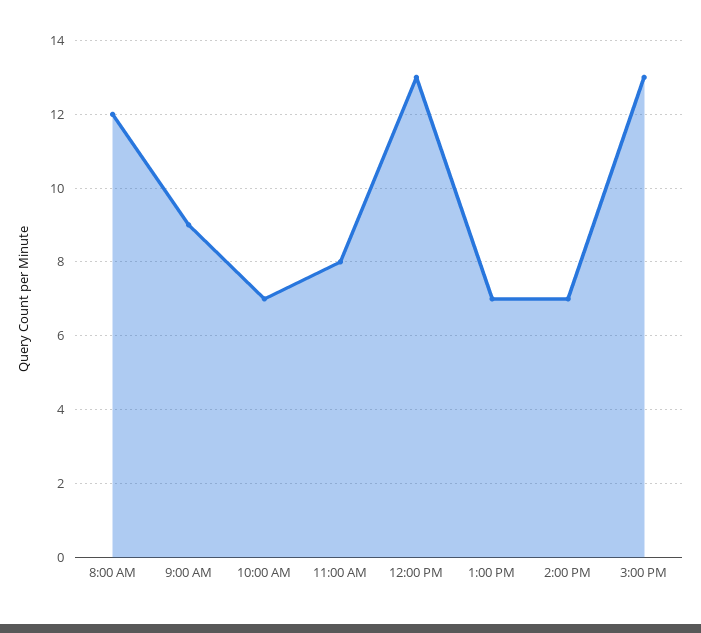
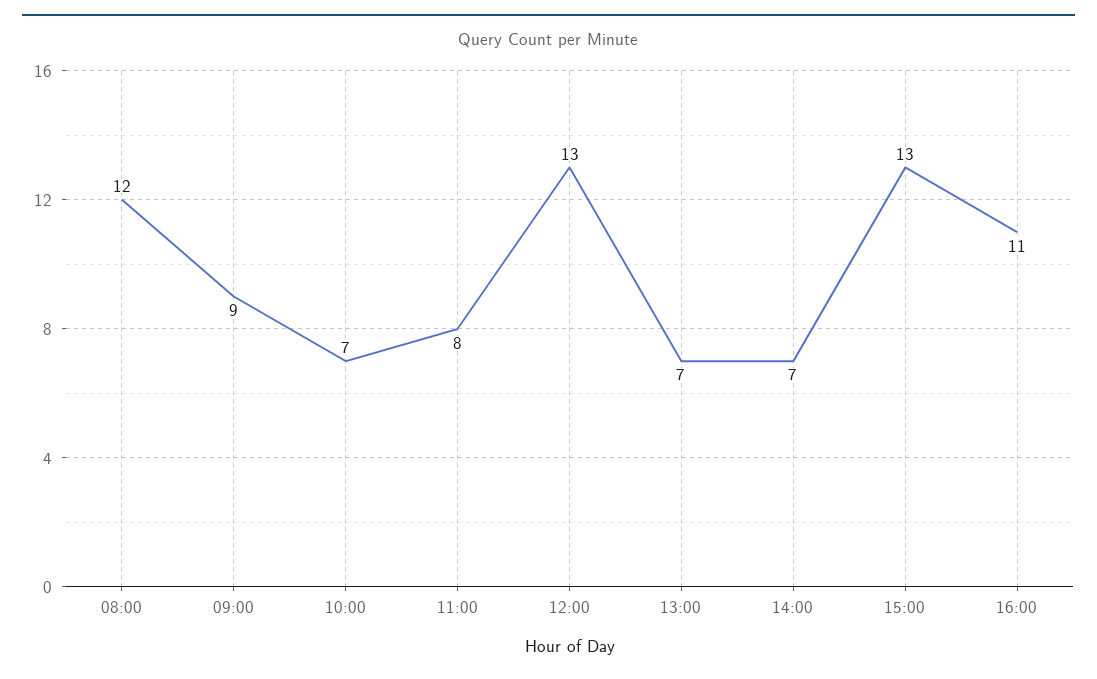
16:00: none -> 11

